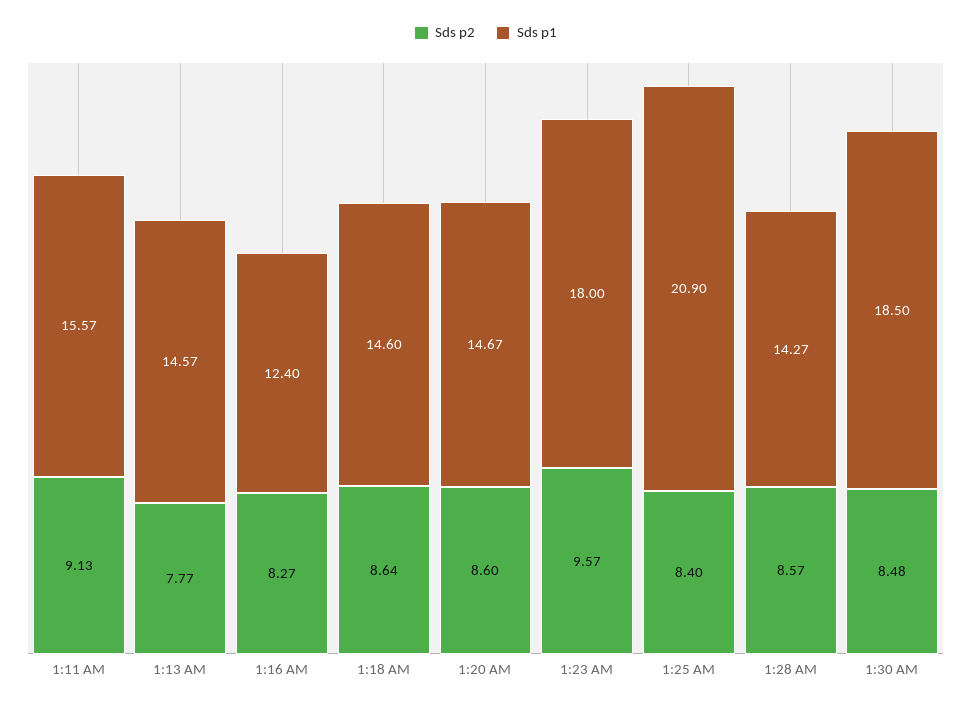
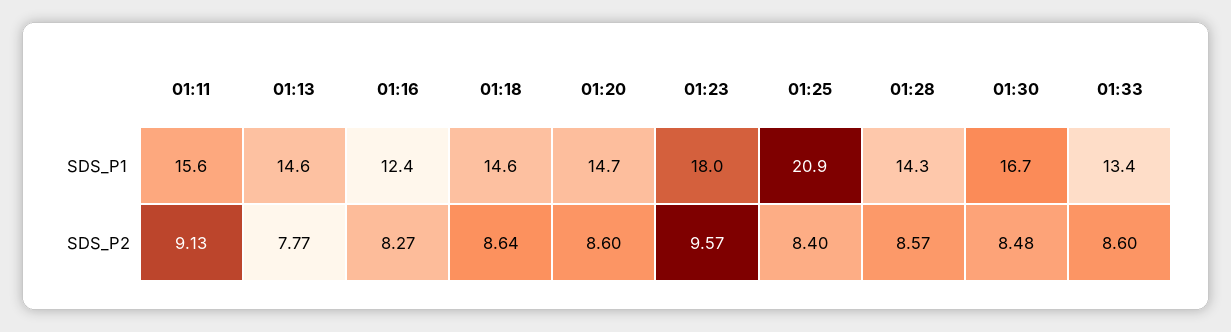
Sds p1, 1:30 AM: 18.5 -> 16.7
Sds p1, 01:33: none -> 13.4
Sds p2, 01:33: none -> 8.6

